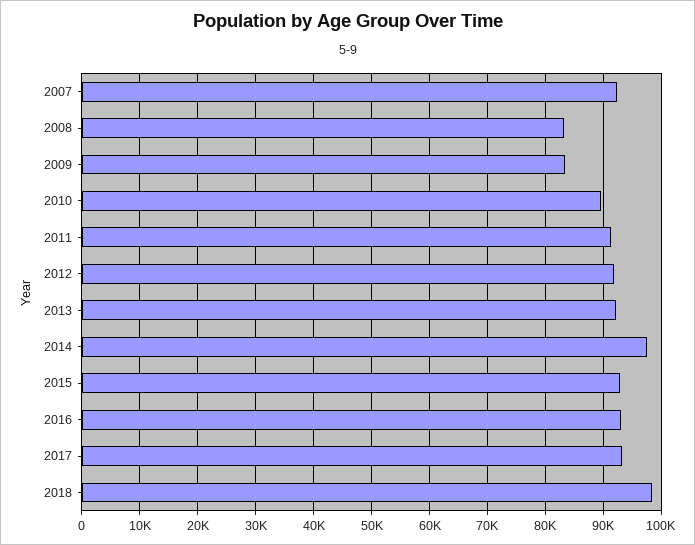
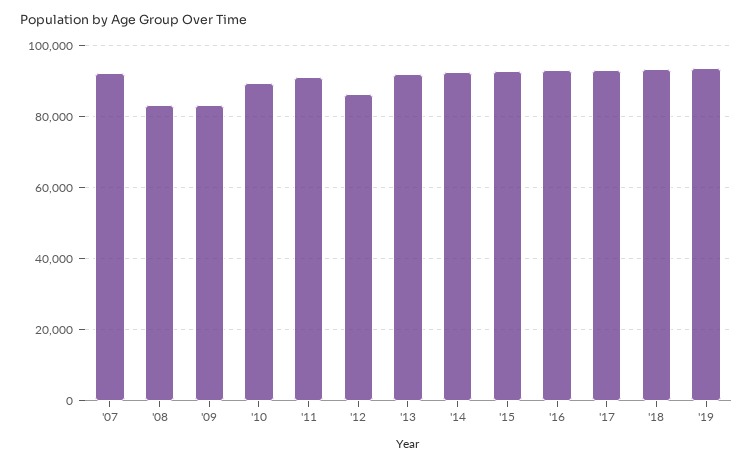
2012: 92000 -> 86000
2014: 98000 -> 92000
2018: 98000 -> 94000
'19: none -> 94000

